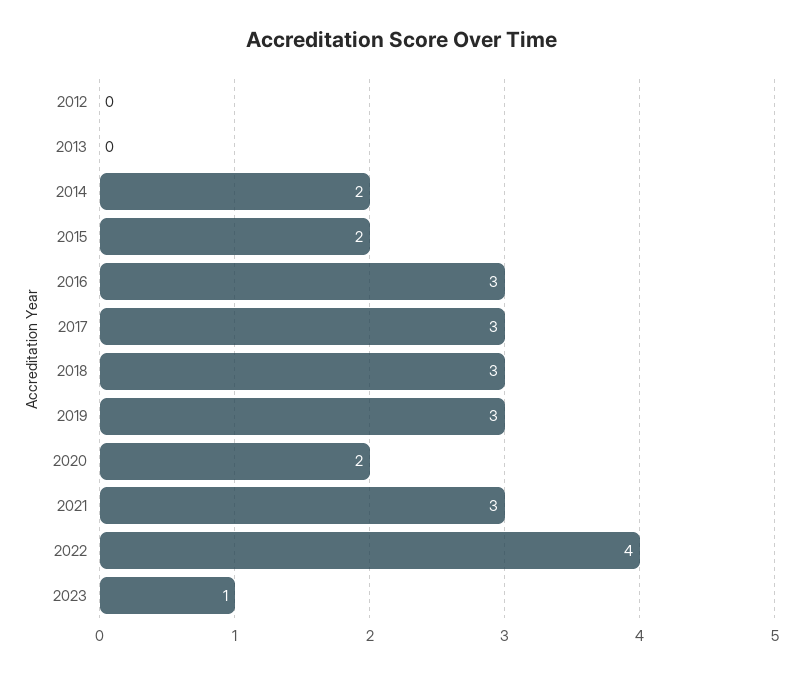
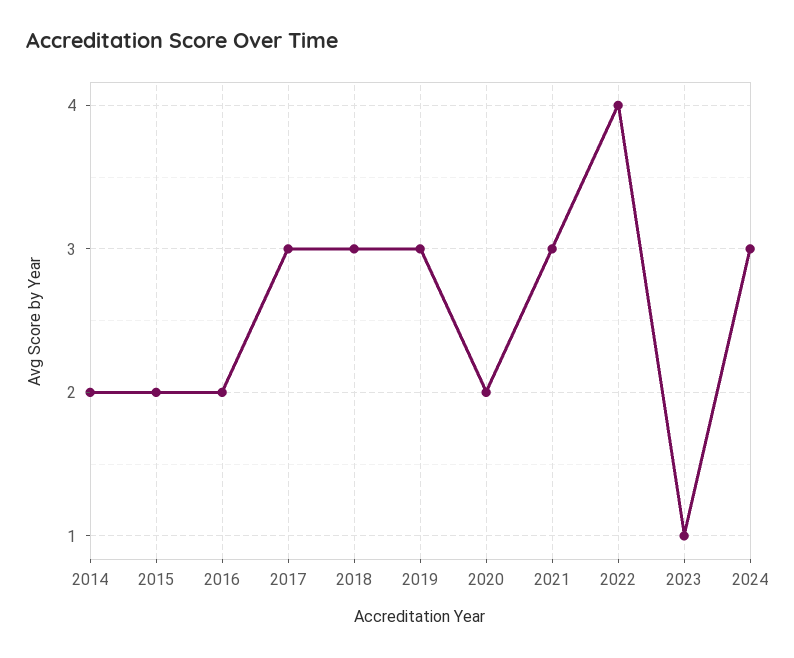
2012: 0 -> none
2013: 0 -> none
2016: 3 -> 2
2024: none -> 3

